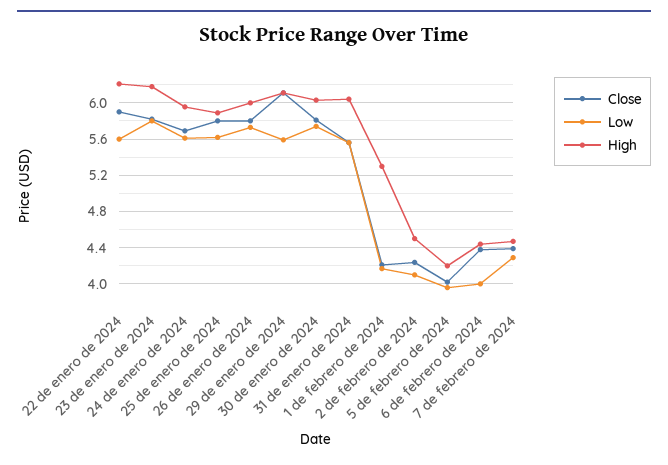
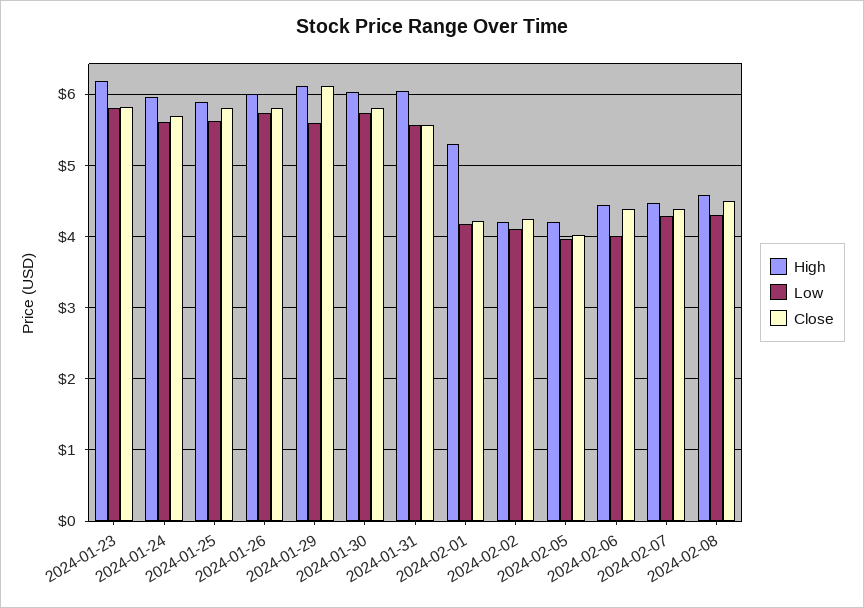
Close, 22 de enero de 2024: 5.9 -> none
Low, 22 de enero de 2024: 5.6 -> none
High, 22 de enero de 2024: 6.2 -> none
High, 2 de febrero de 2024: 4.5 -> 4.2
High, 2024-02-08: none -> 4.6
Low, 2024-02-08: none -> 4.3
Close, 2024-02-08: none -> 4.5

